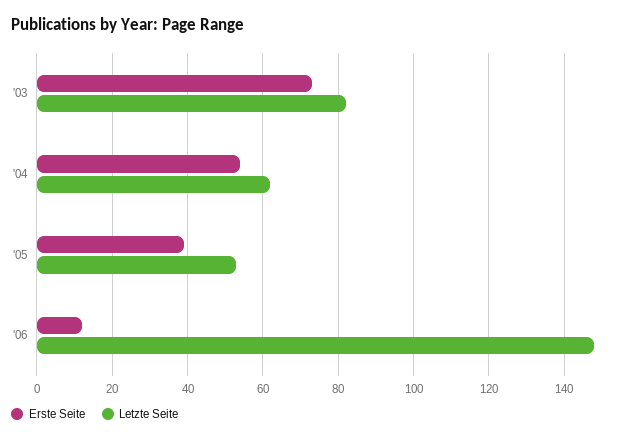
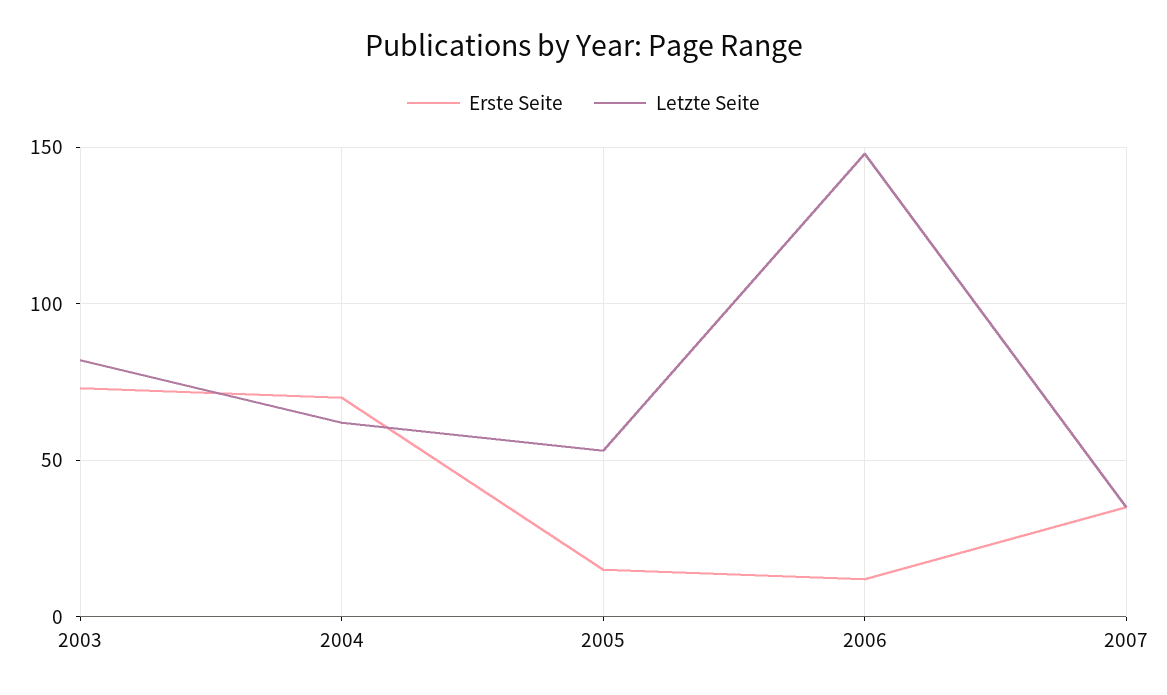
Erste Seite, '04: 55 -> 70
Erste Seite, '05: 40 -> 15
Erste Seite, 2007: none -> 35
Letzte Seite, 2007: none -> 35

